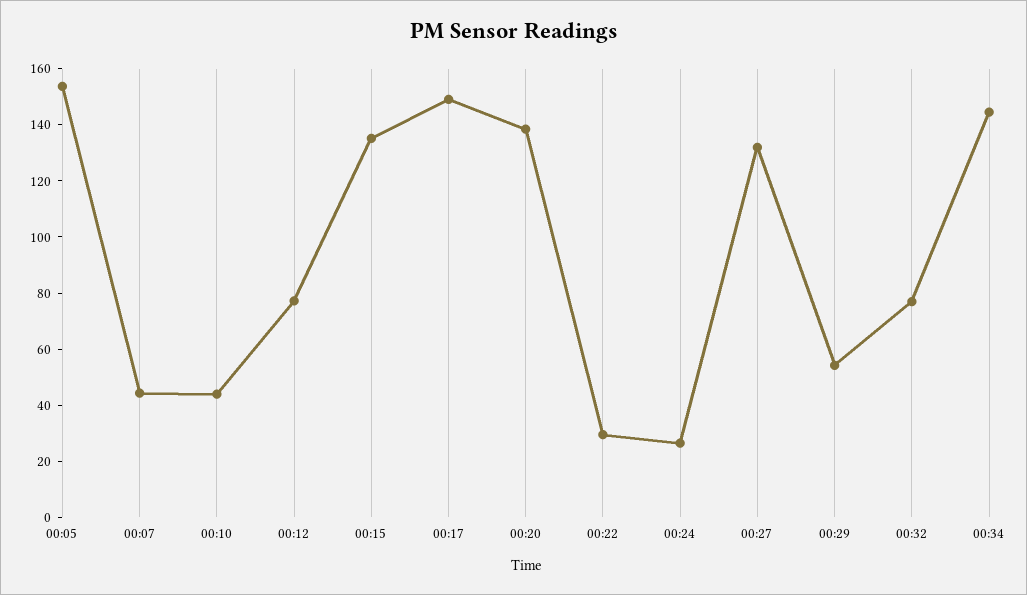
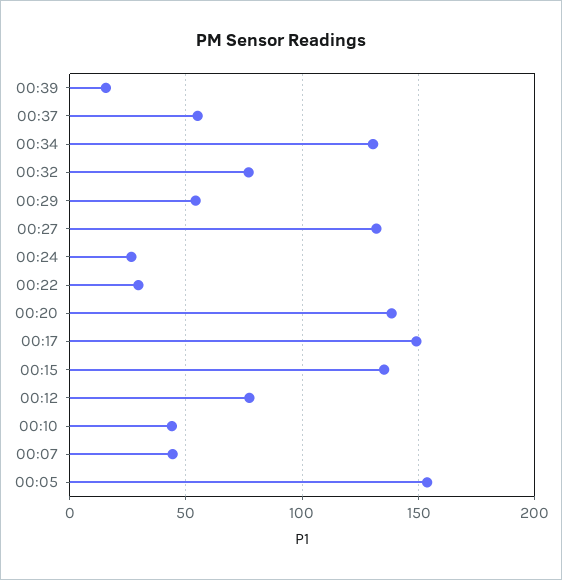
00:34: 145 -> 130
00:39: none -> 15
00:37: none -> 55

